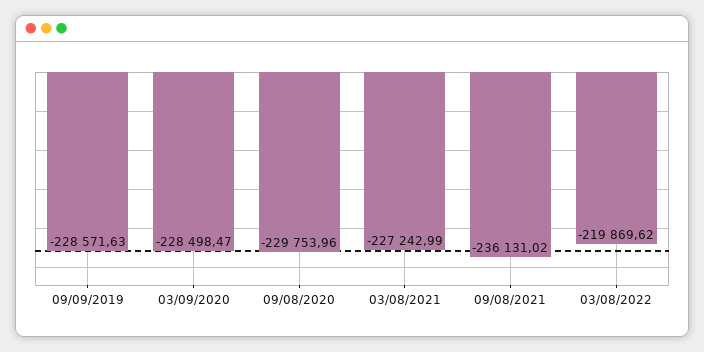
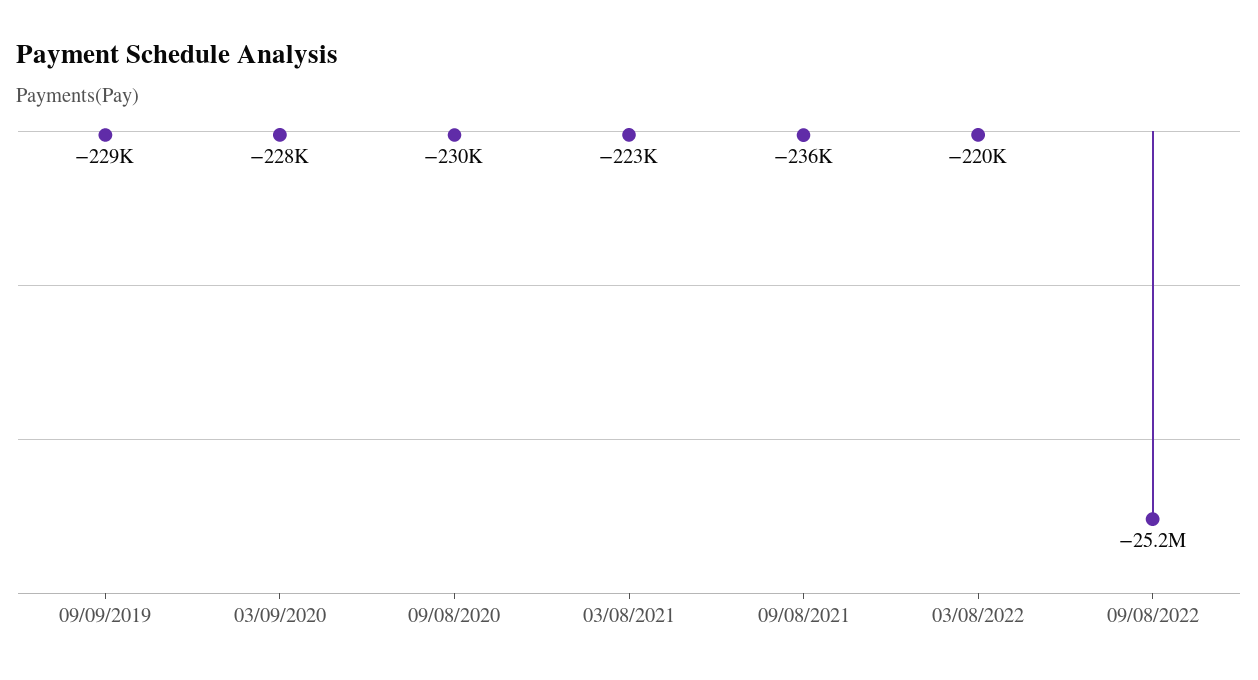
03/08/2021: -227242.99 -> -223000
09/08/2022: none -> -25200000

